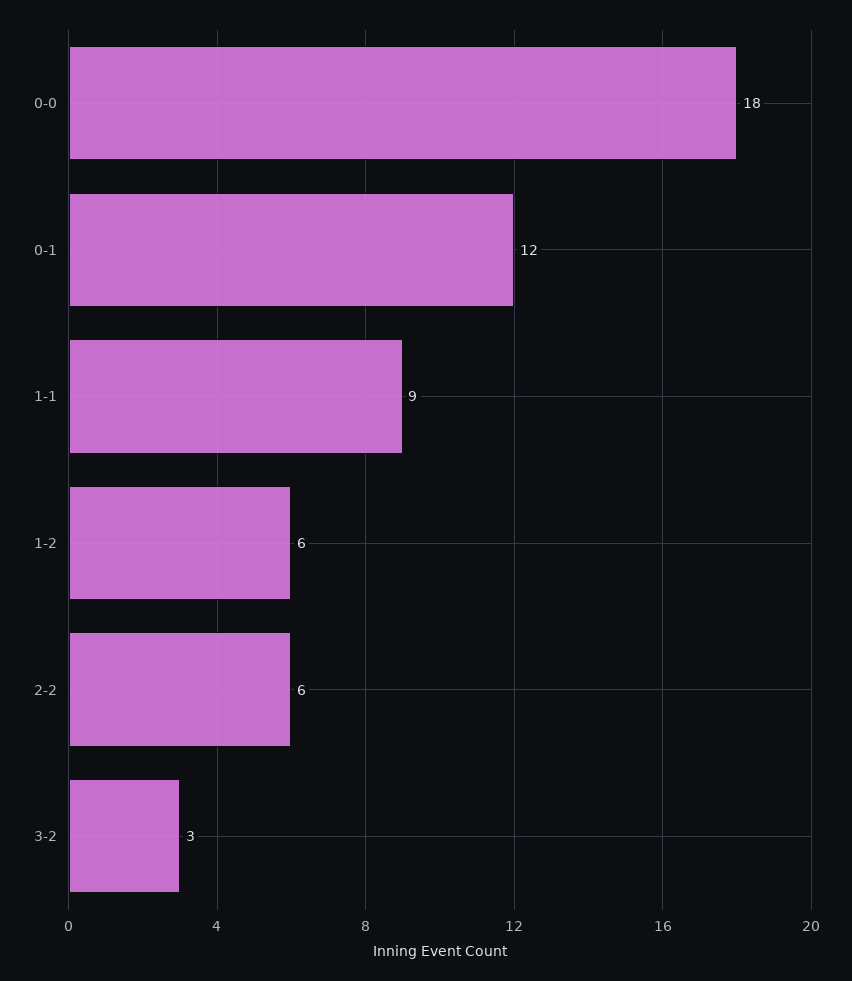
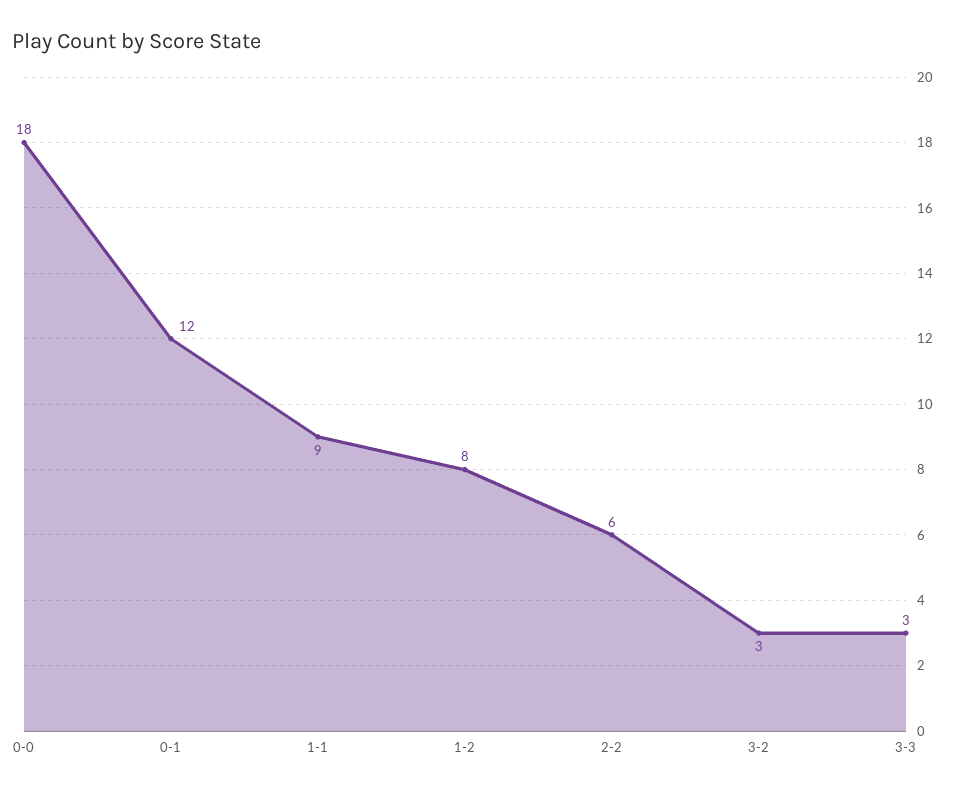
1-2: 6 -> 8
3-3: none -> 3

